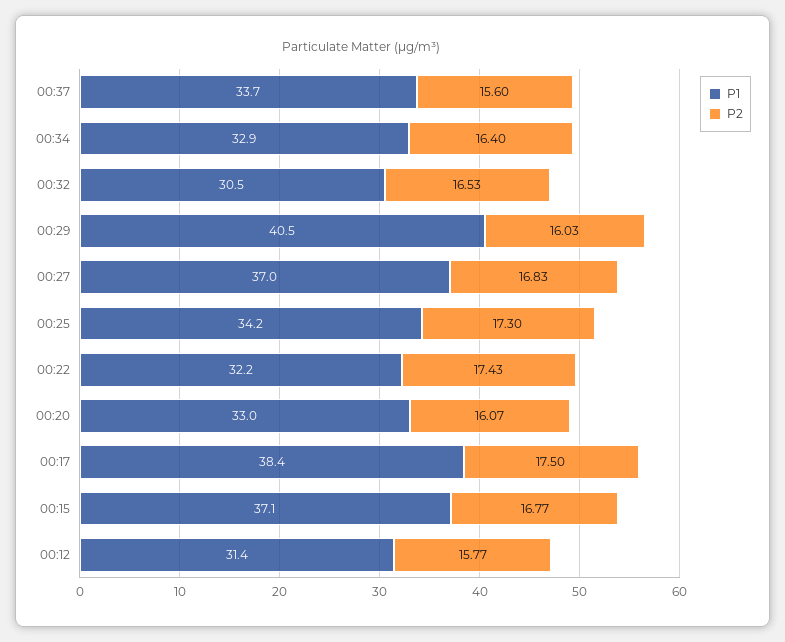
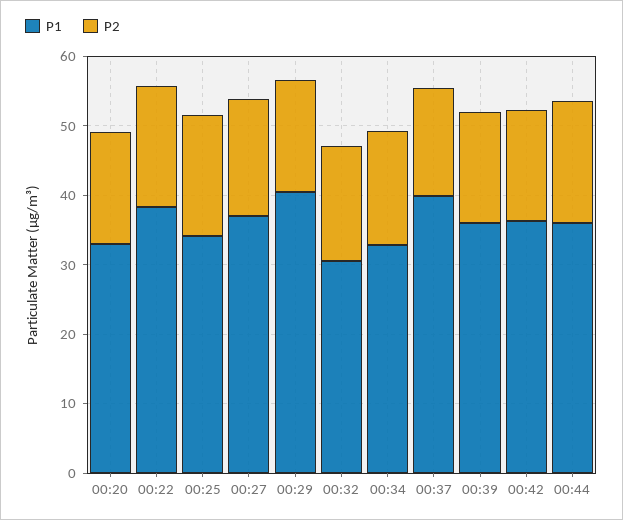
P1, 00:37: 33.7 -> 40
P1, 00:22: 32.2 -> 38
P1, 00:17: 38.4 -> none
P2, 00:17: 17.5 -> none
P1, 00:15: 37.1 -> none
P2, 00:15: 16.77 -> none
P1, 00:12: 31.4 -> none
P2, 00:12: 15.77 -> none
P1, 00:39: none -> 36
P2, 00:39: none -> 16
P1, 00:42: none -> 36
P2, 00:42: none -> 16
P1, 00:44: none -> 36
P2, 00:44: none -> 18

